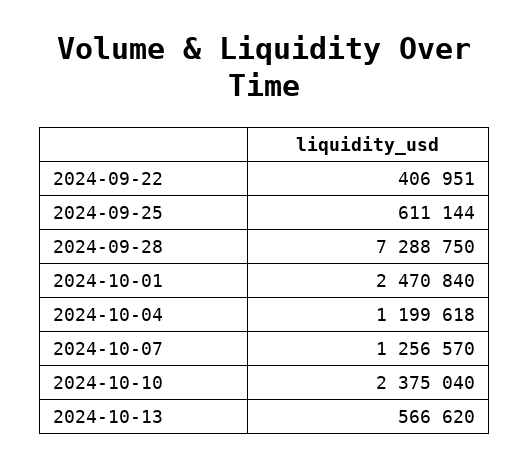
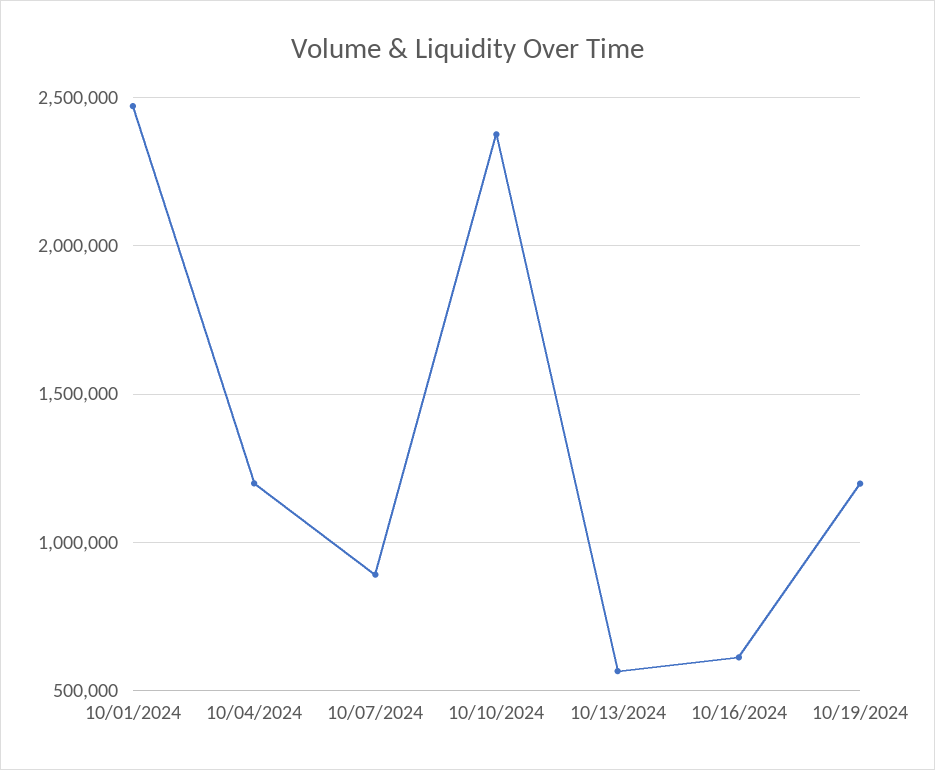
2024-09-22: 406951 -> none
2024-09-25: 611144 -> none
2024-09-28: 7288750 -> none
2024-10-07: 1256570 -> 900000
10/16/2024: none -> 600000
10/19/2024: none -> 1200000

